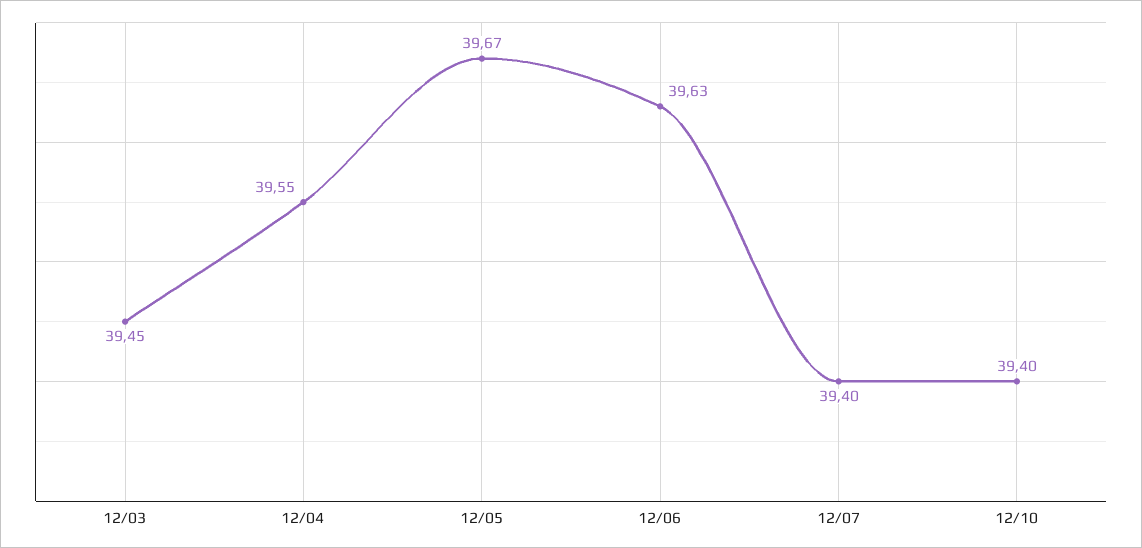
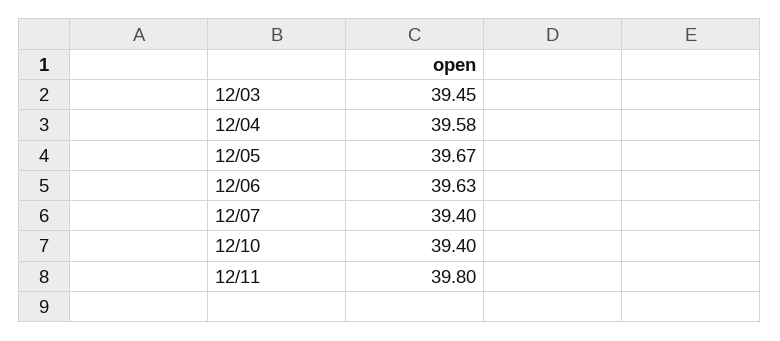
12/04: 39.55 -> 39.58
12/11: none -> 39.8

